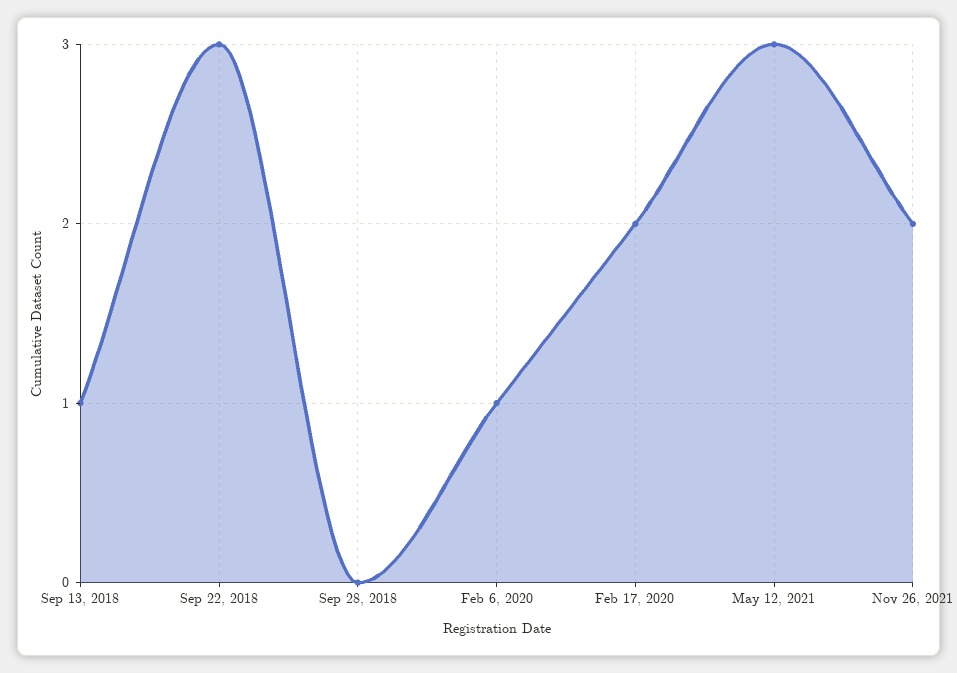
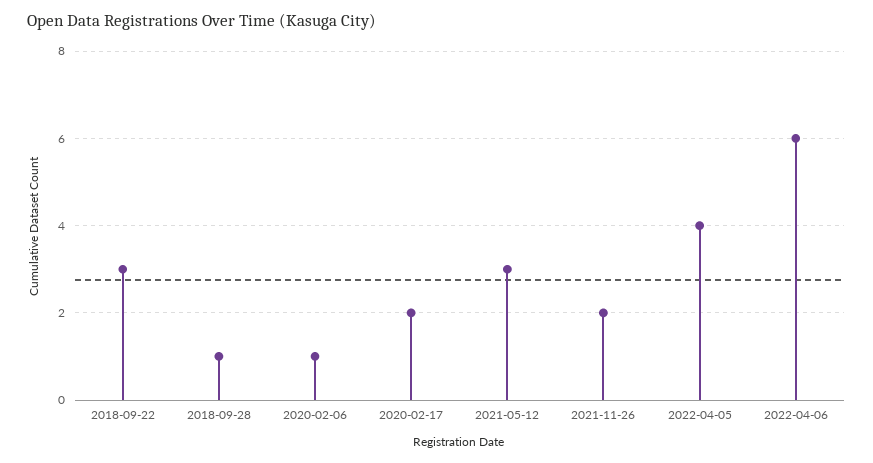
Sep 13, 2018: 1 -> none
Sep 28, 2018: 0 -> 1
2022-04-05: none -> 4
2022-04-06: none -> 6

